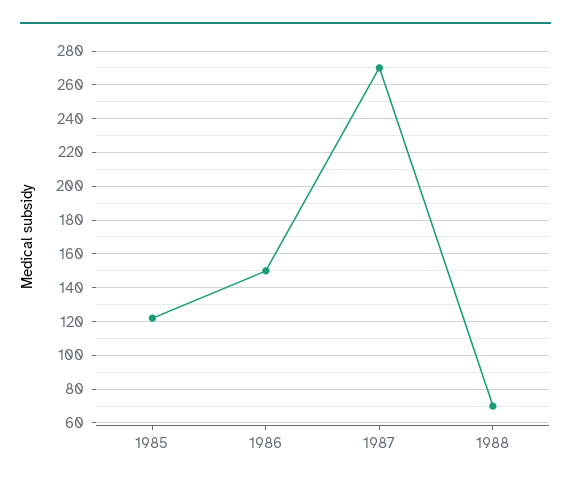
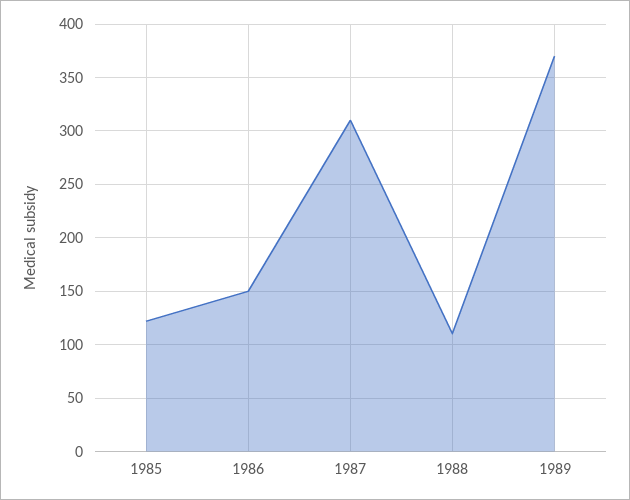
1987: 270 -> 310
1988: 70 -> 110
1989: none -> 370

